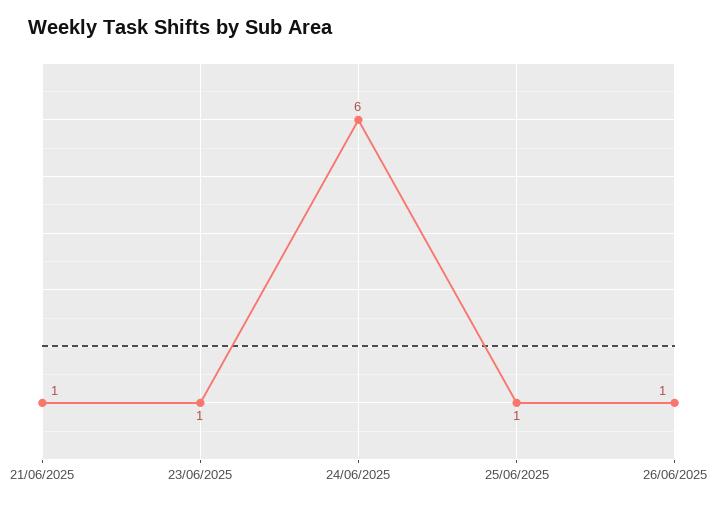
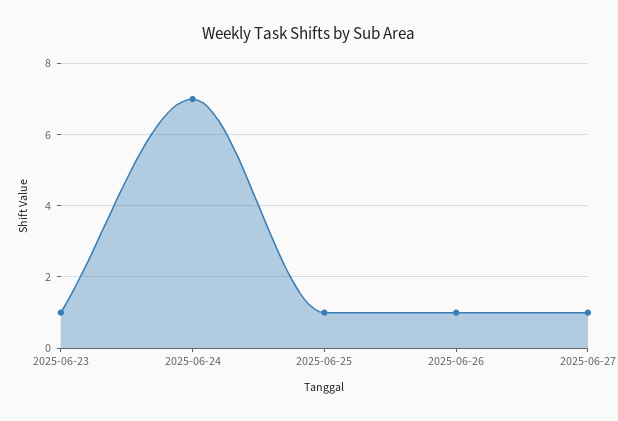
21/06/2025: 1 -> none
24/06/2025: 6 -> 7
2025-06-27: none -> 1

